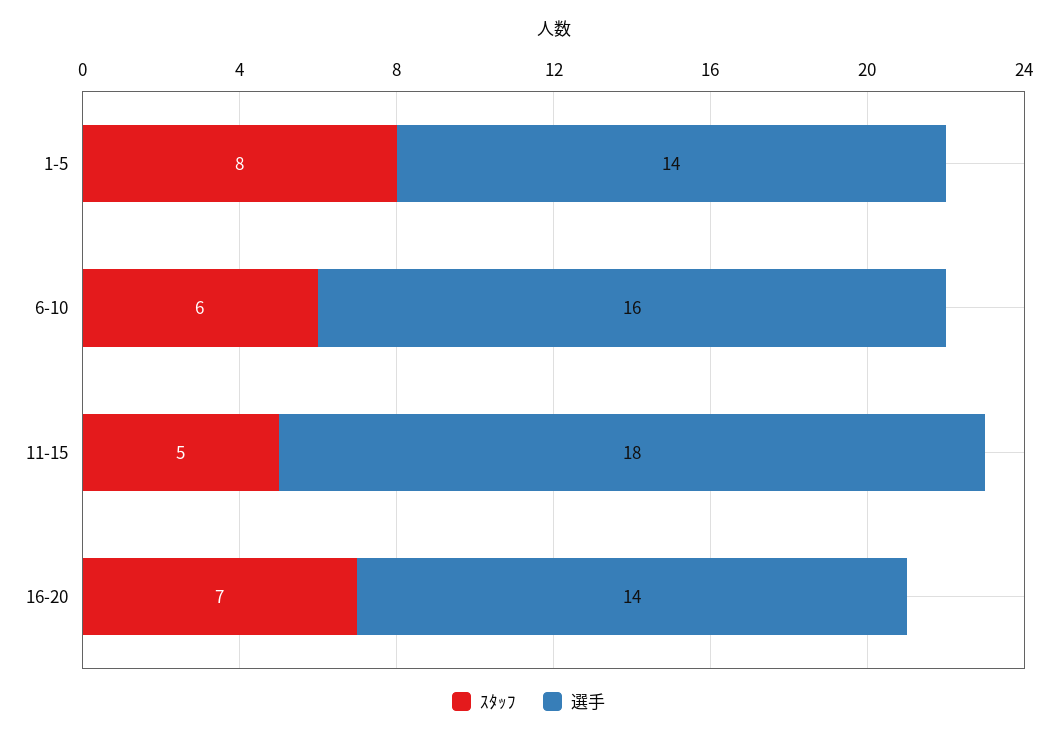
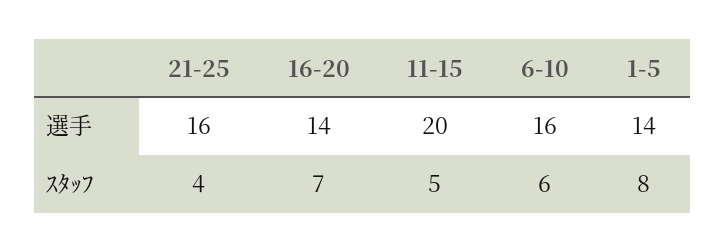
選手, 11-15: 18 -> 20
選手, 21-25: none -> 16
ｽﾀｯﾌ, 21-25: none -> 4

